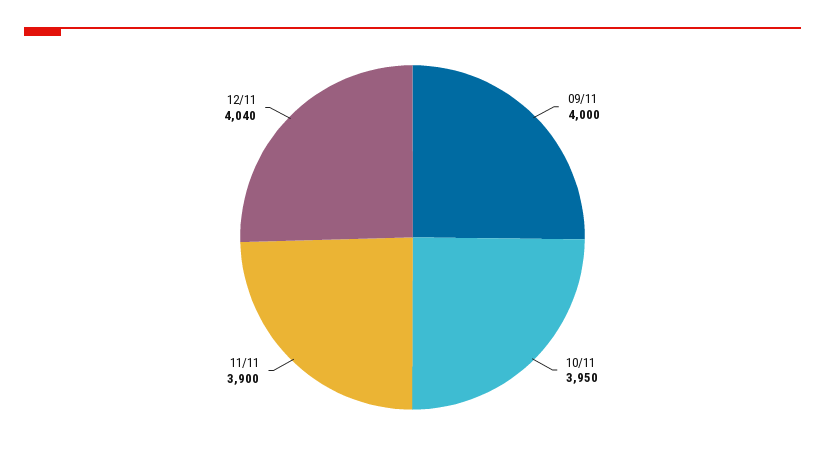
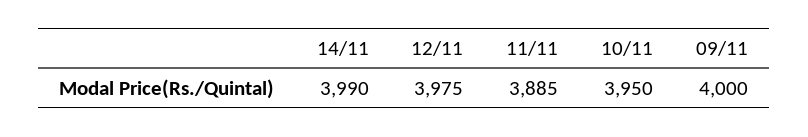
11/11: 3900 -> 3885
12/11: 4040 -> 3975
14/11: none -> 3990

